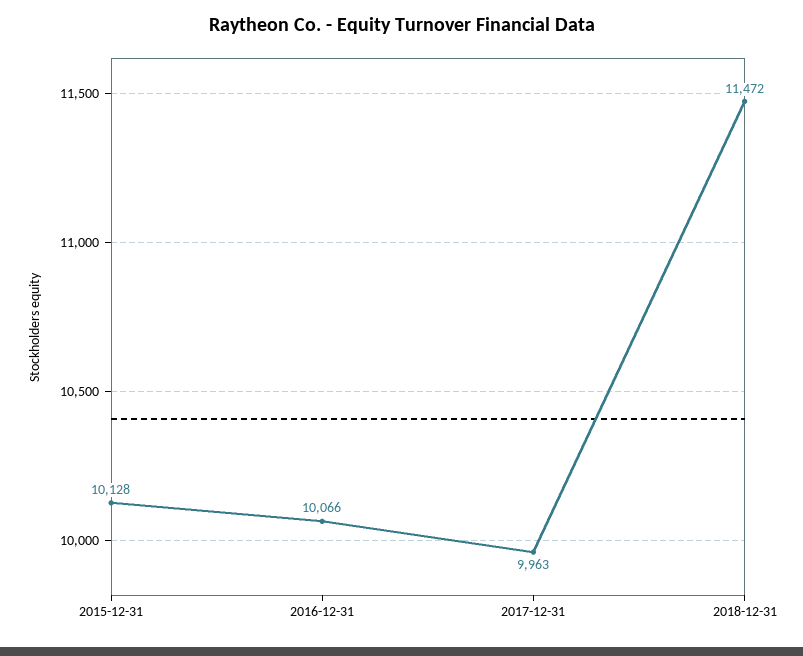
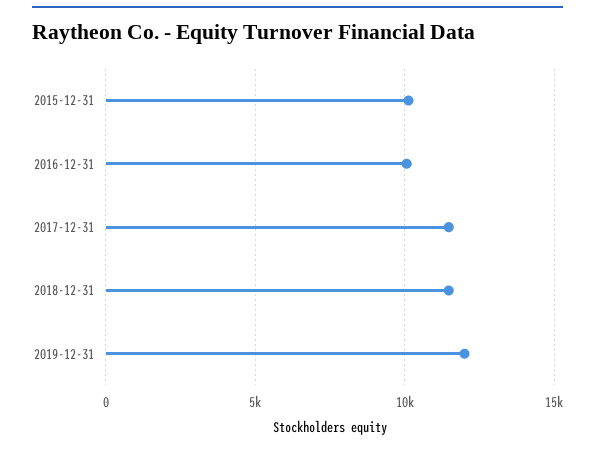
2017-12-31: 9963 -> 11500
2019-12-31: none -> 12000

